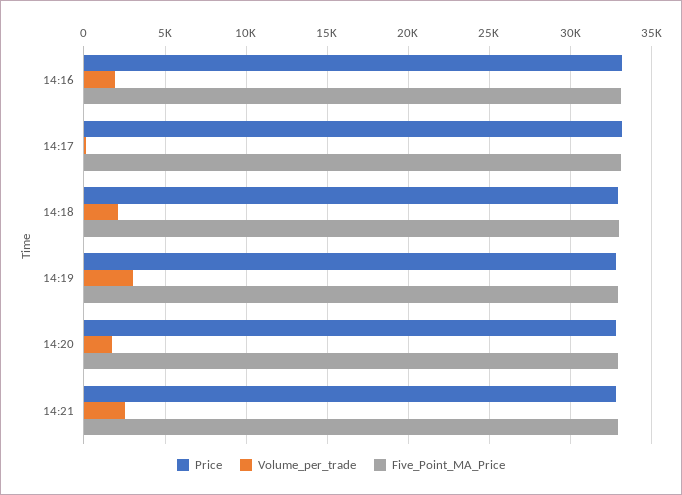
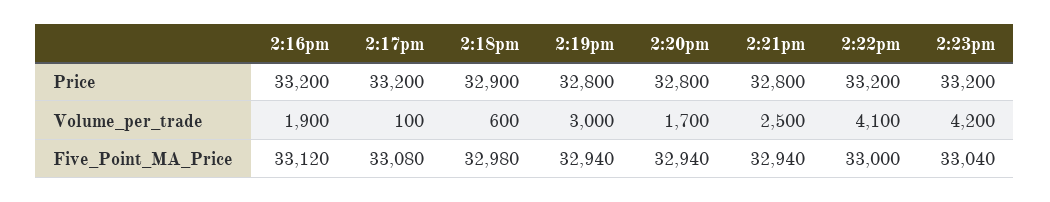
Volume_per_trade, 14:18: 2000 -> 600
Price, 2:22pm: none -> 33200
Price, 2:23pm: none -> 33200
Volume_per_trade, 2:22pm: none -> 4100
Volume_per_trade, 2:23pm: none -> 4200
Five_Point_MA_Price, 2:22pm: none -> 33000
Five_Point_MA_Price, 2:23pm: none -> 33040

